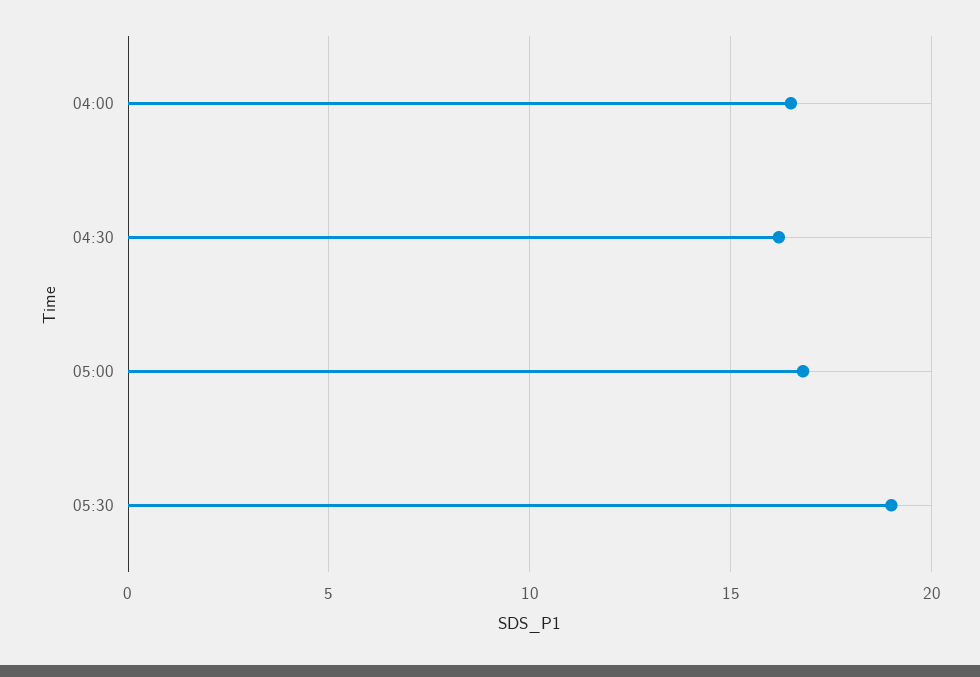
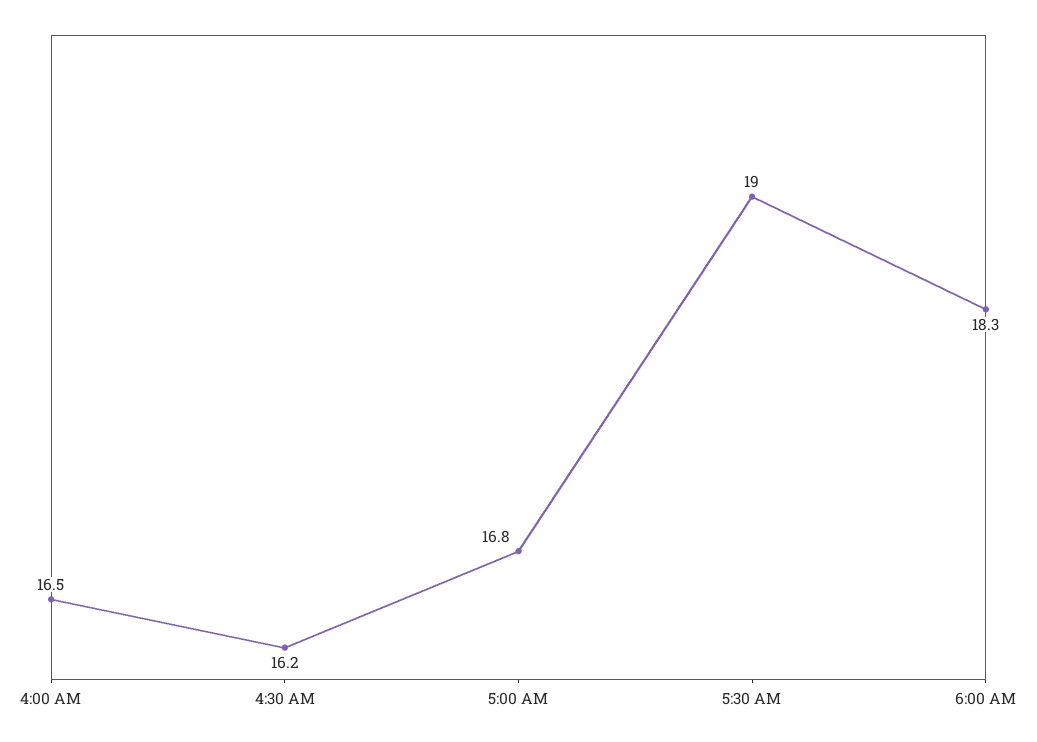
6:00 AM: none -> 18.3

